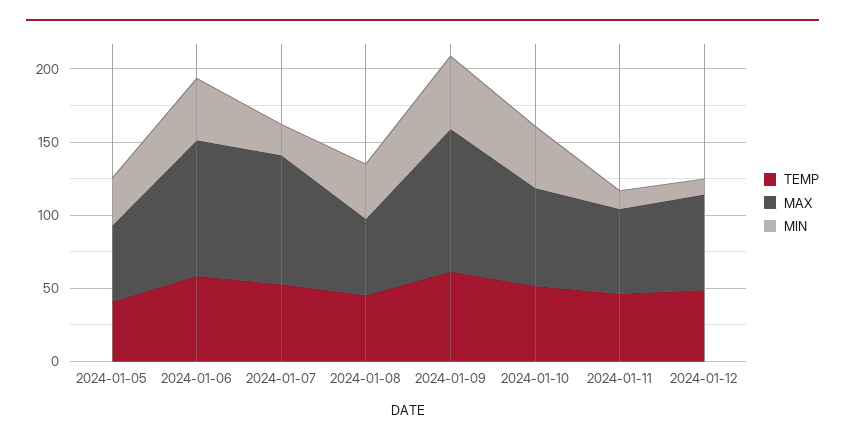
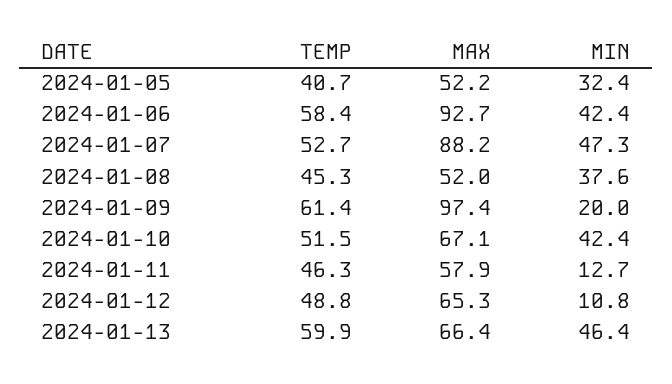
MIN, 2024-01-07: 20 -> 47.3
MIN, 2024-01-09: 50 -> 20
TEMP, 2024-01-13: none -> 59.9
MAX, 2024-01-13: none -> 66.4
MIN, 2024-01-13: none -> 46.4

